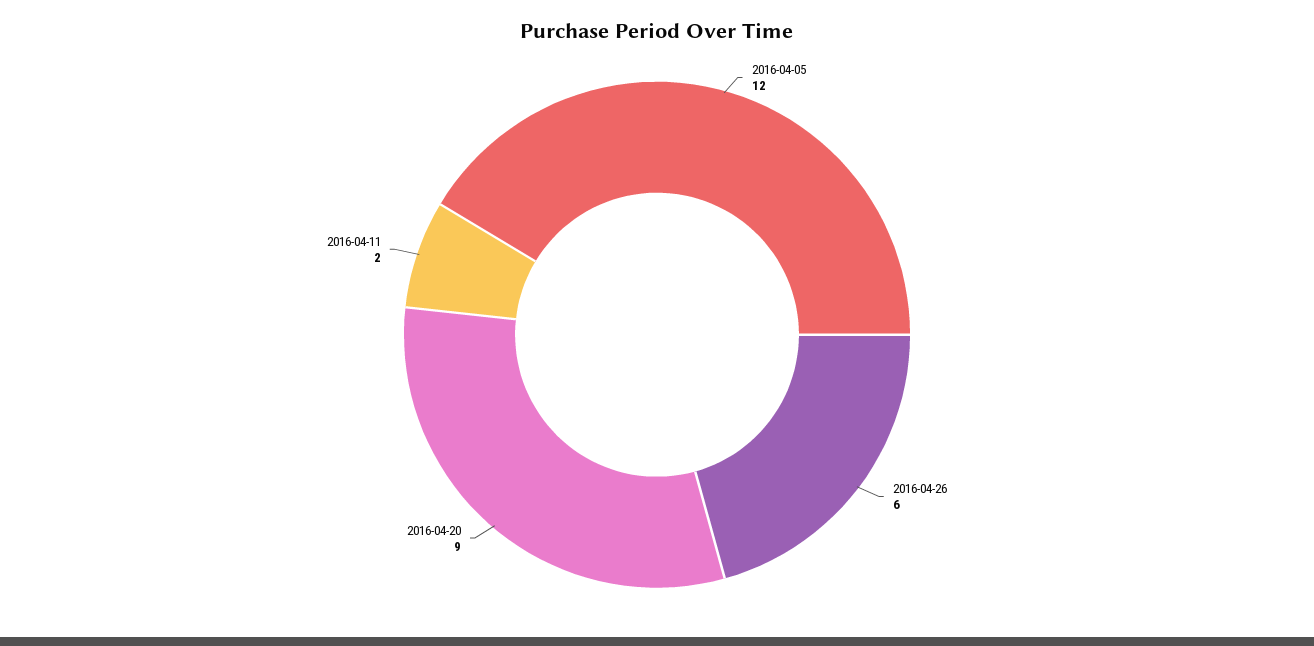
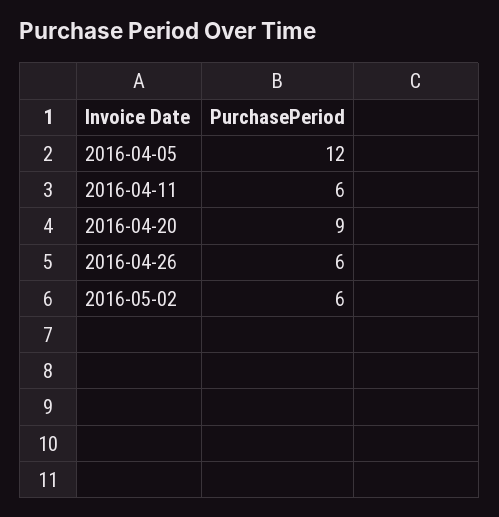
2016-04-11: 2 -> 6
2016-05-02: none -> 6

